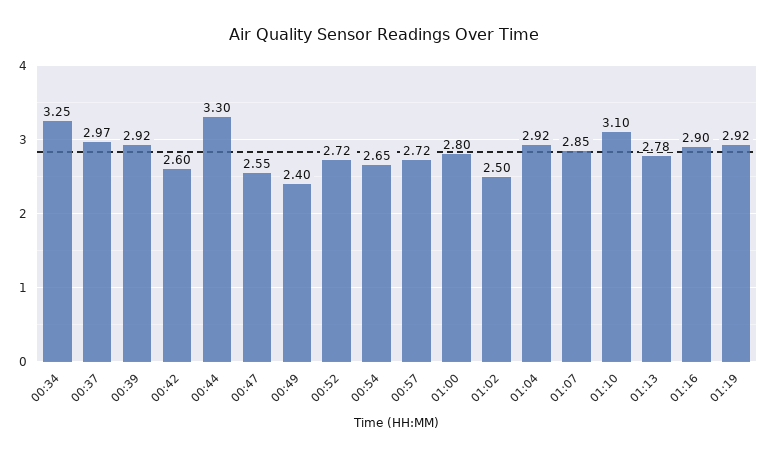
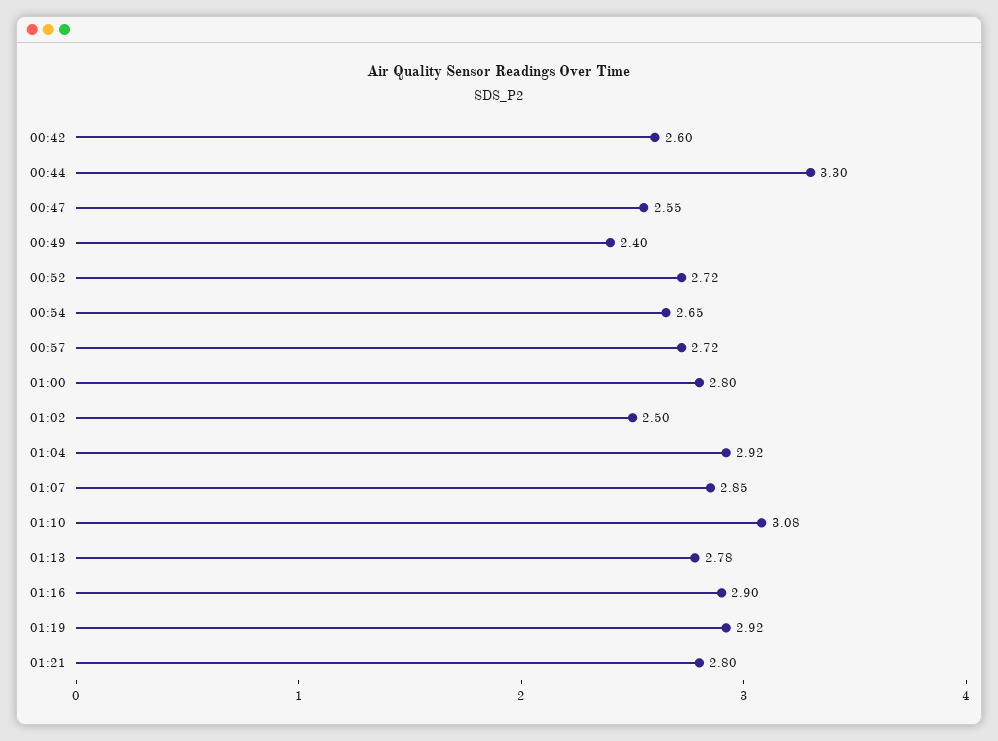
00:34: 3.25 -> none
00:37: 2.97 -> none
00:39: 2.92 -> none
01:10: 3.1 -> 3.08
01:21: none -> 2.8

